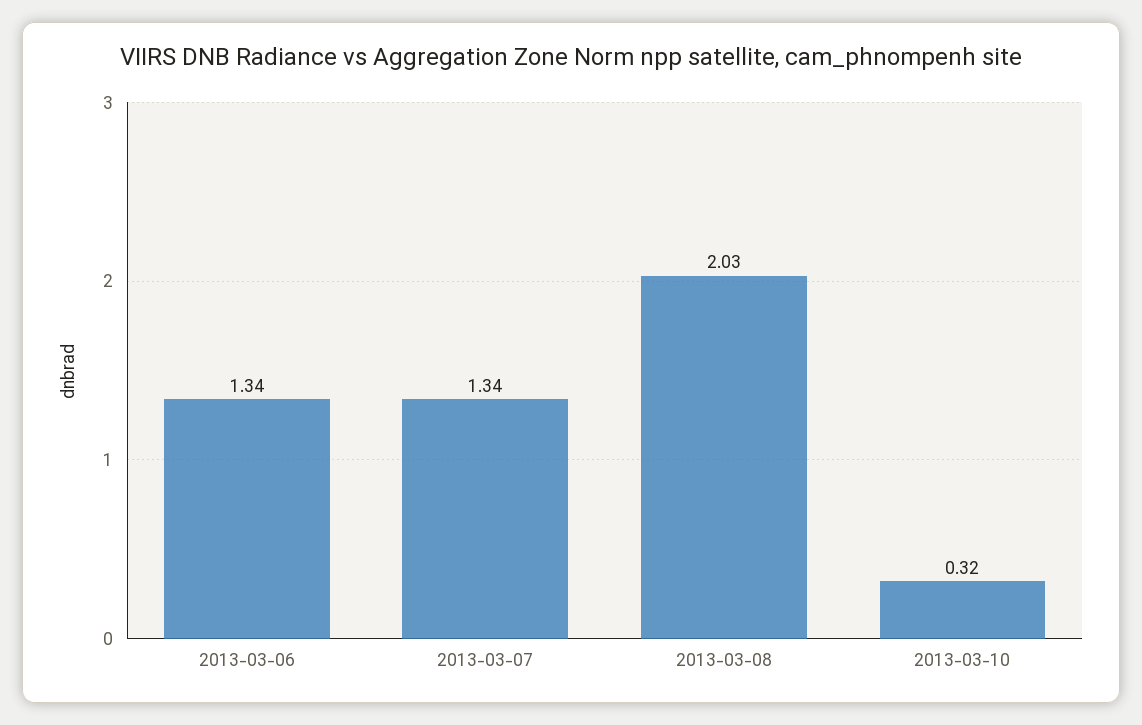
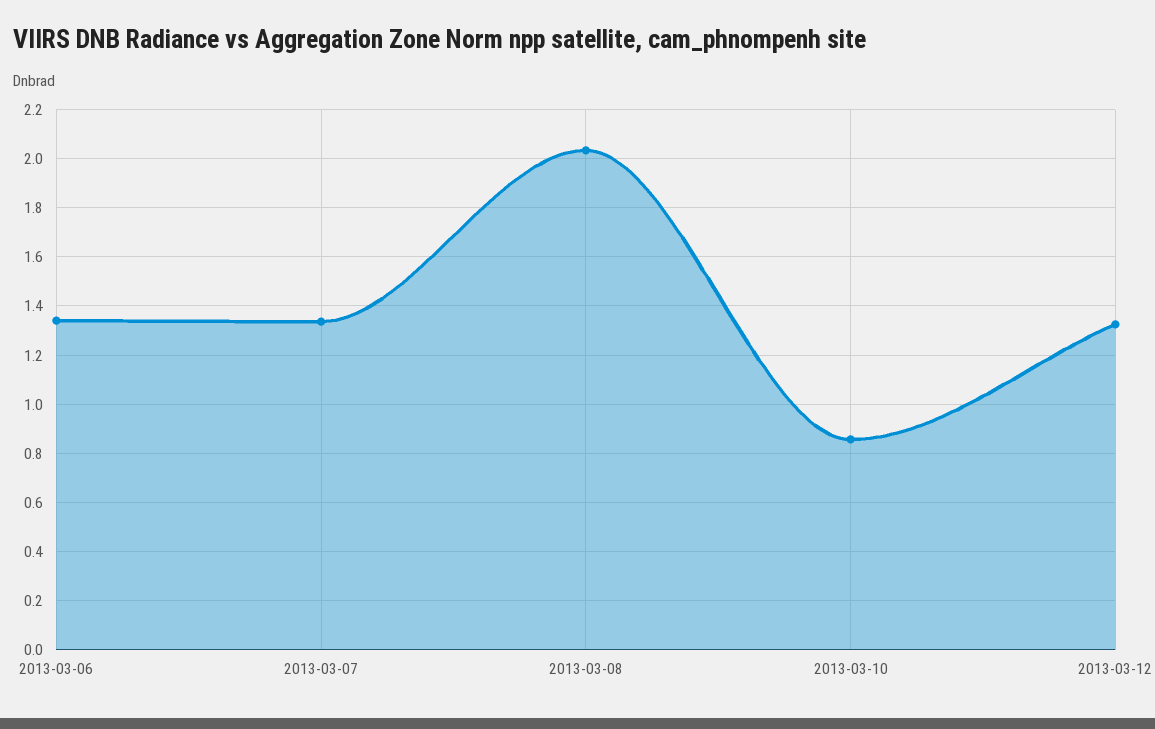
2013-03-10: 0.32 -> 0.85
2013-03-12: none -> 1.325

